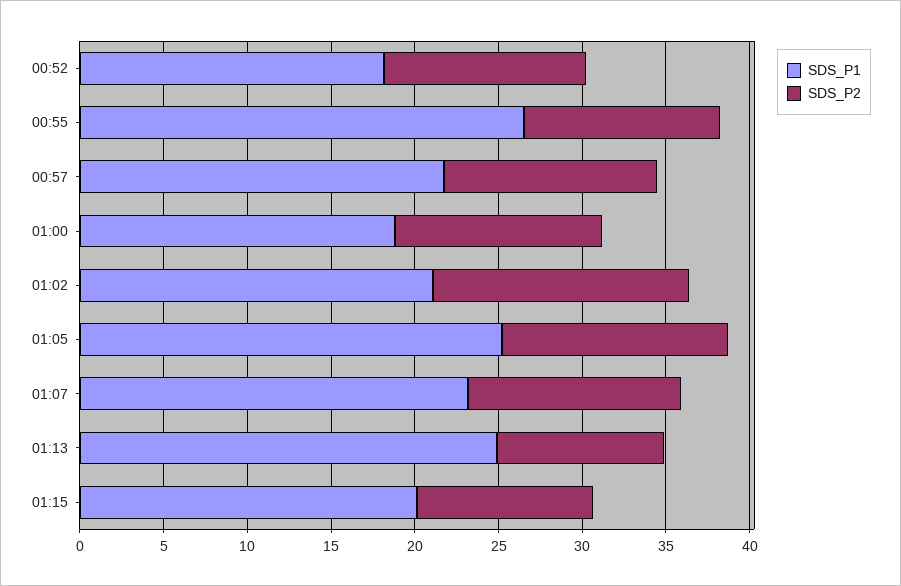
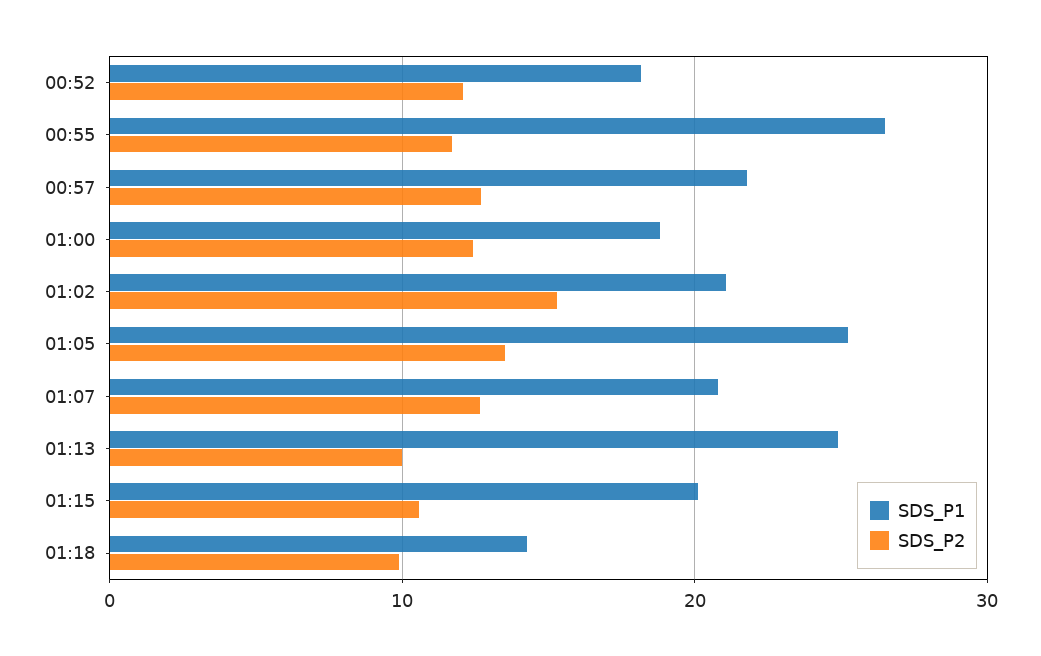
SDS_P1, 01:07: 23 -> 21
SDS_P1, 01:18: none -> 14
SDS_P2, 01:18: none -> 10

